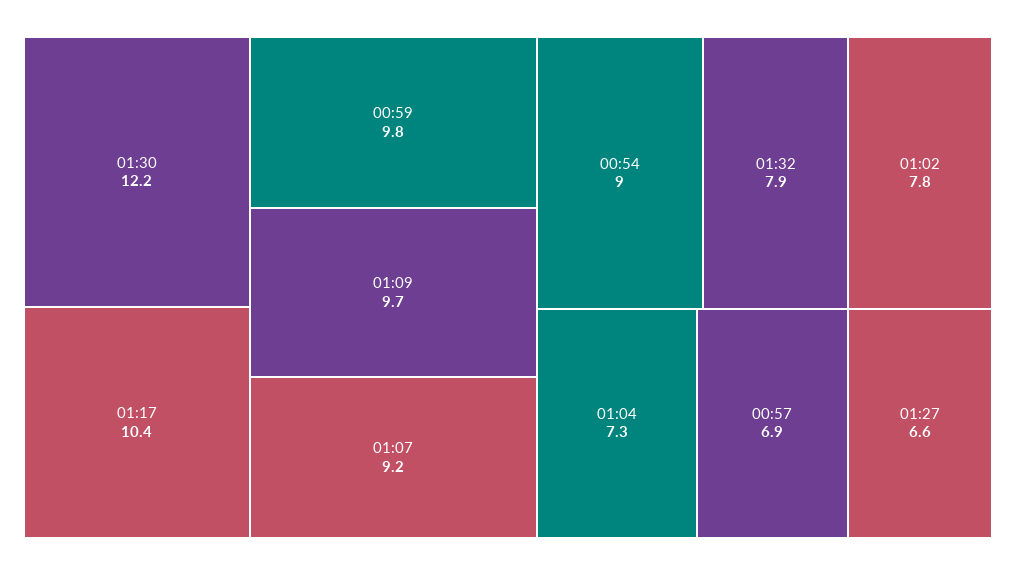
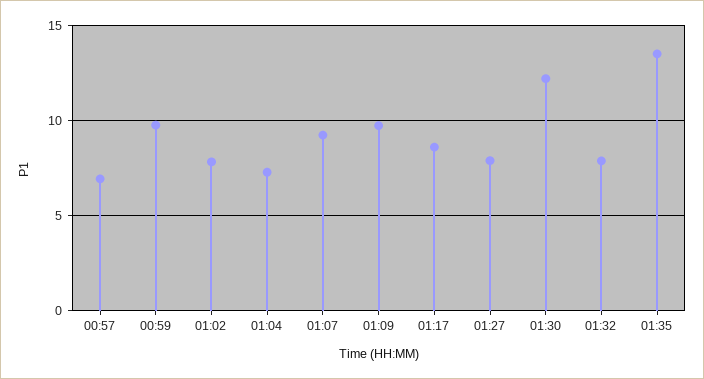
01:17: 10.4 -> 8.5
00:54: 9 -> none
01:27: 6.6 -> 8
01:35: none -> 13.5

